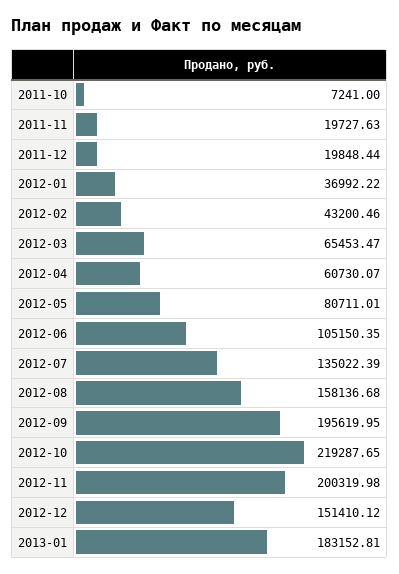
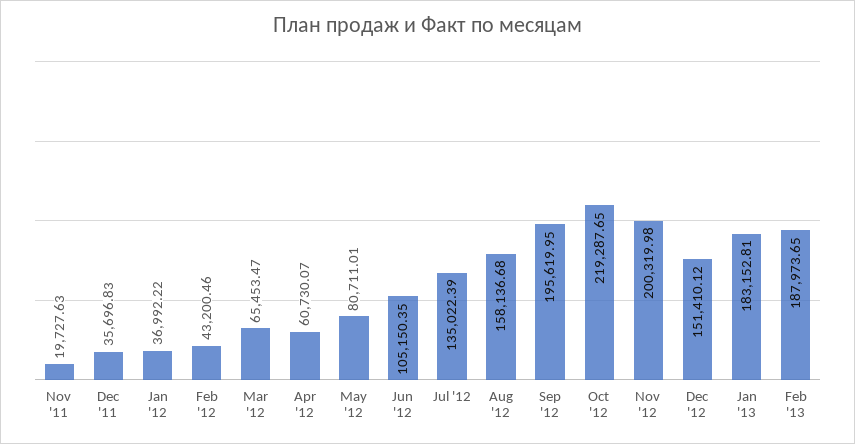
2011-10: 7241 -> none
2011-12: 19848.44 -> 35696.83
Feb '13: none -> 187973.65

